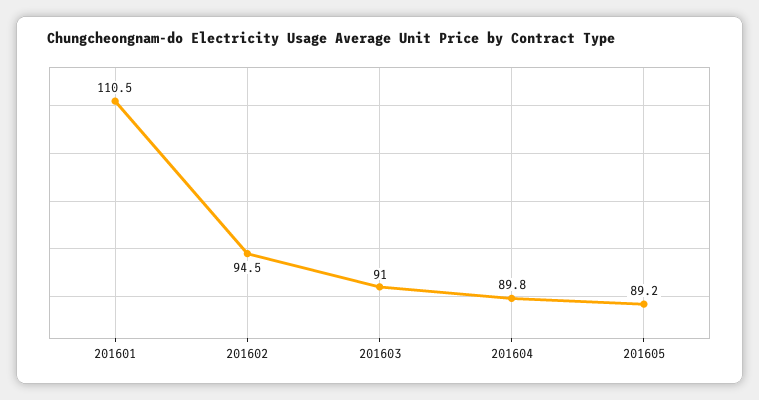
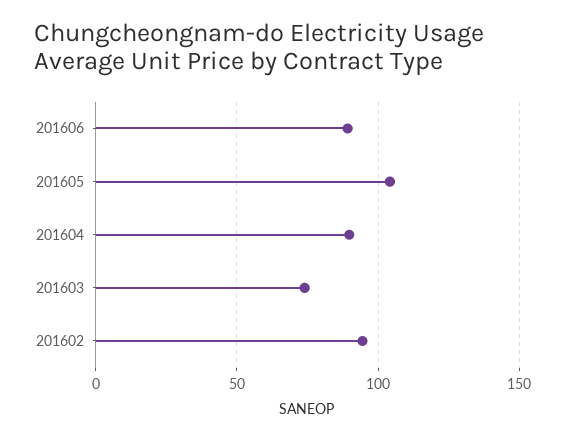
201601: 110.5 -> none
201603: 91 -> 75
201605: 89.2 -> 105
201606: none -> 90

